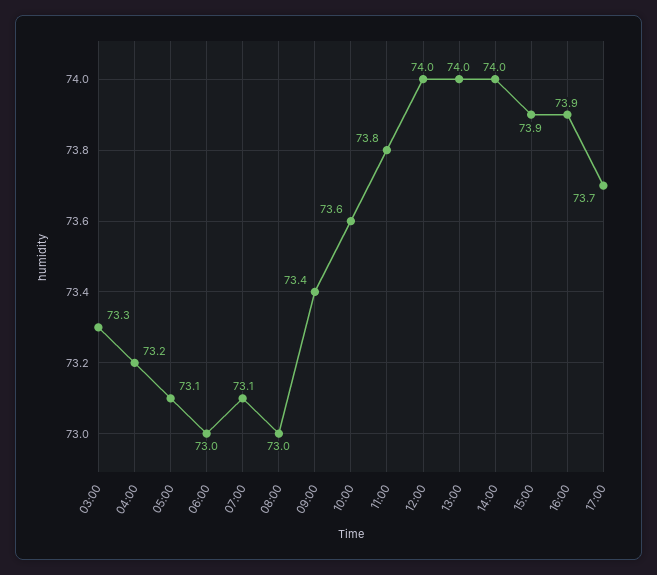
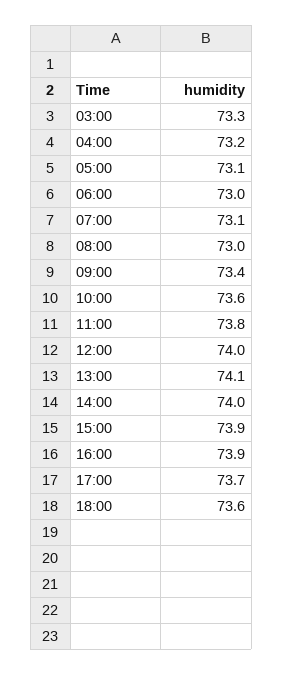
13:00: 74 -> 74.1
18:00: none -> 73.6

